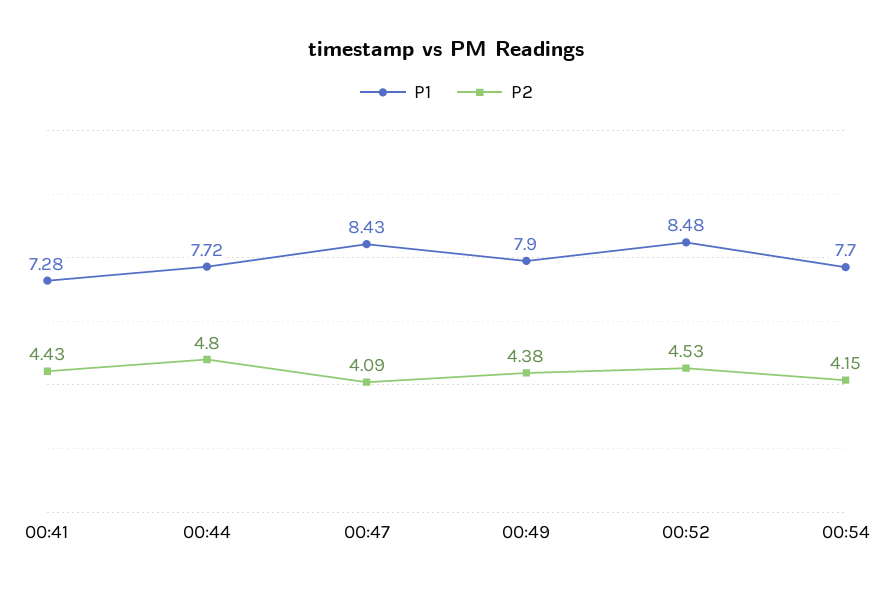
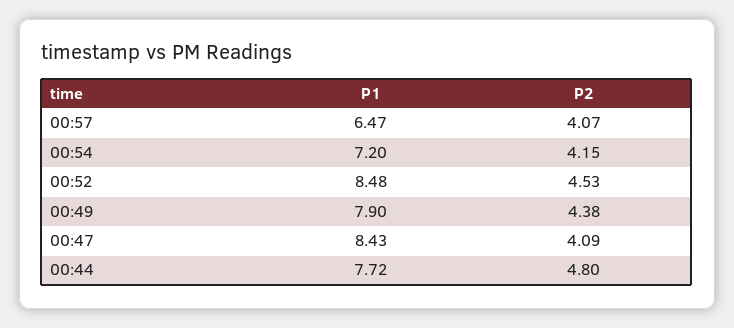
P1, 00:41: 7.28 -> none
P2, 00:41: 4.43 -> none
P1, 00:54: 7.7 -> 7.2
P1, 00:57: none -> 6.47
P2, 00:57: none -> 4.07

